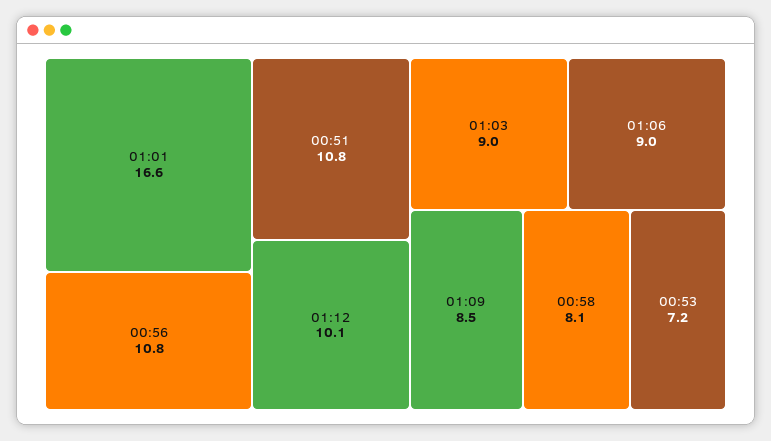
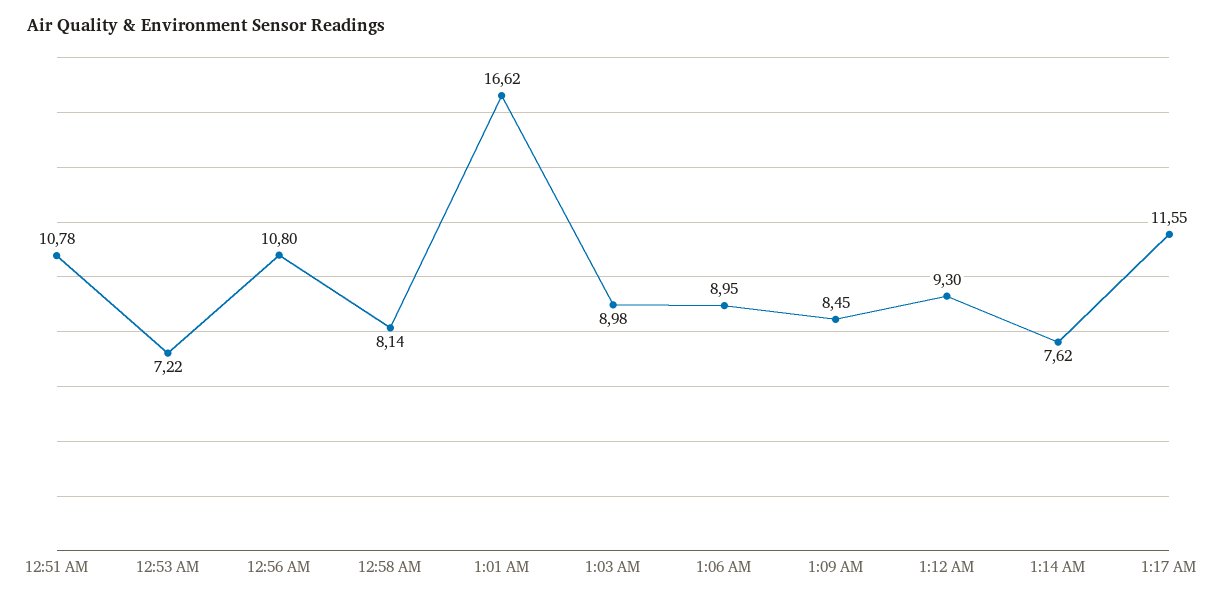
01:12: 10.1 -> 9.3
1:14 AM: none -> 7.62
1:17 AM: none -> 11.55

